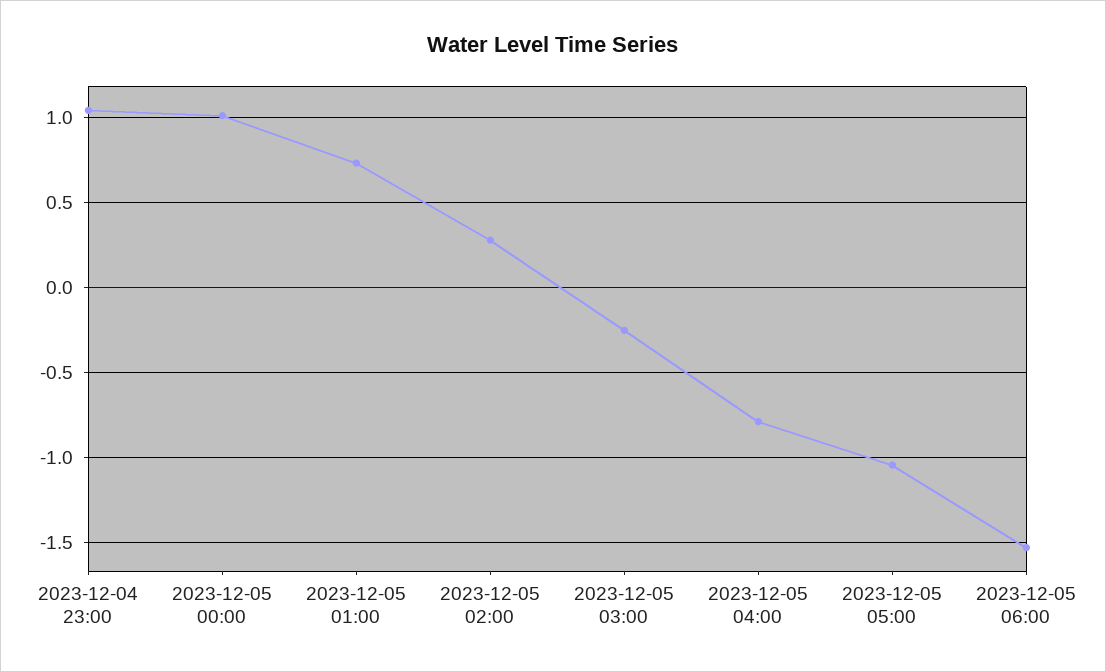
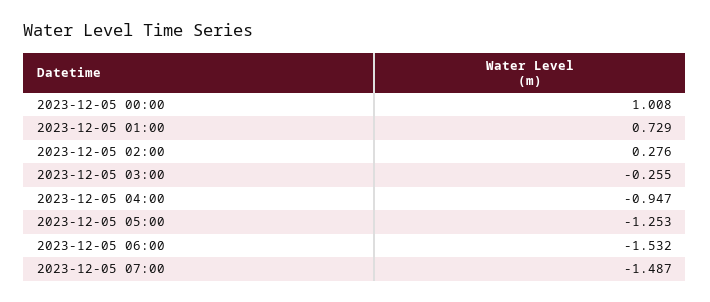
2023-12-04 23:00: 1.05 -> none
2023-12-05 04:00: -0.8 -> -0.947
2023-12-05 05:00: -1.05 -> -1.253
2023-12-05 07:00: none -> -1.487

